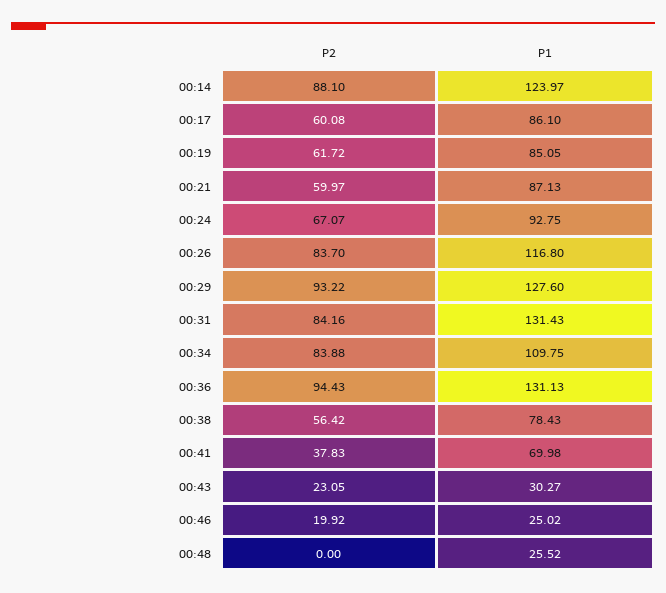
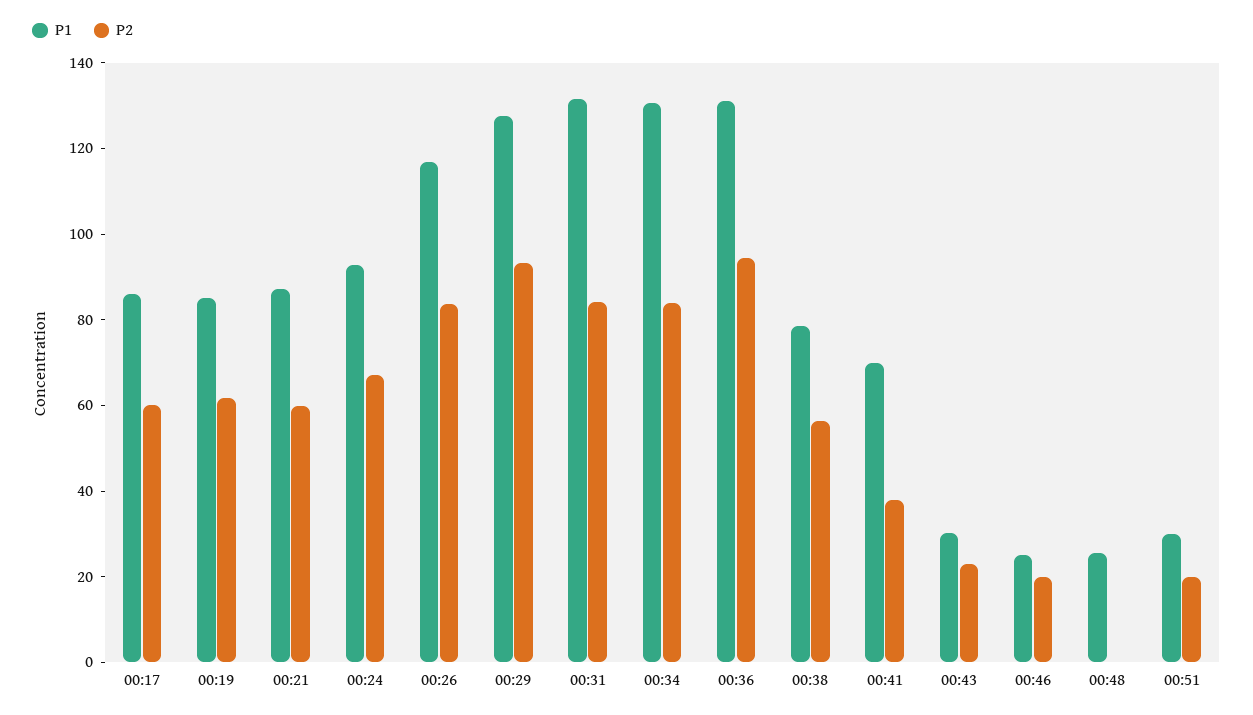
P2, 00:14: 88.1 -> none
P1, 00:14: 123.97 -> none
P1, 00:34: 109.75 -> 130
P1, 00:51: none -> 30
P2, 00:51: none -> 20

